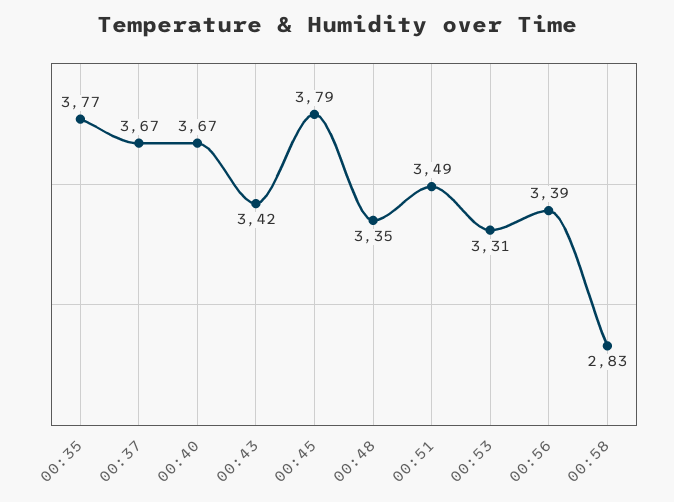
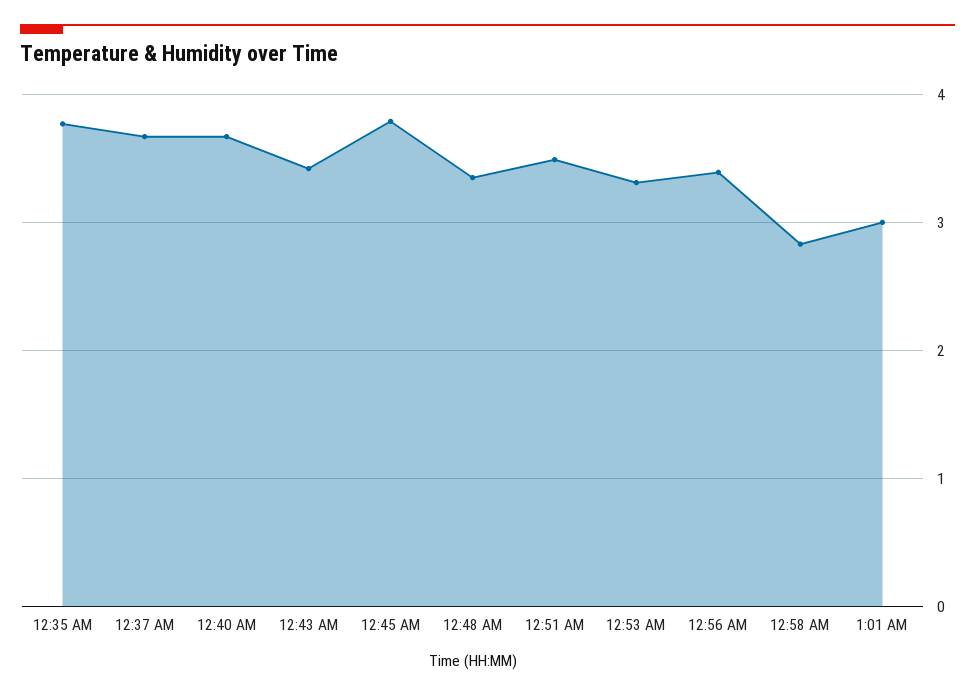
1:01 AM: none -> 3

